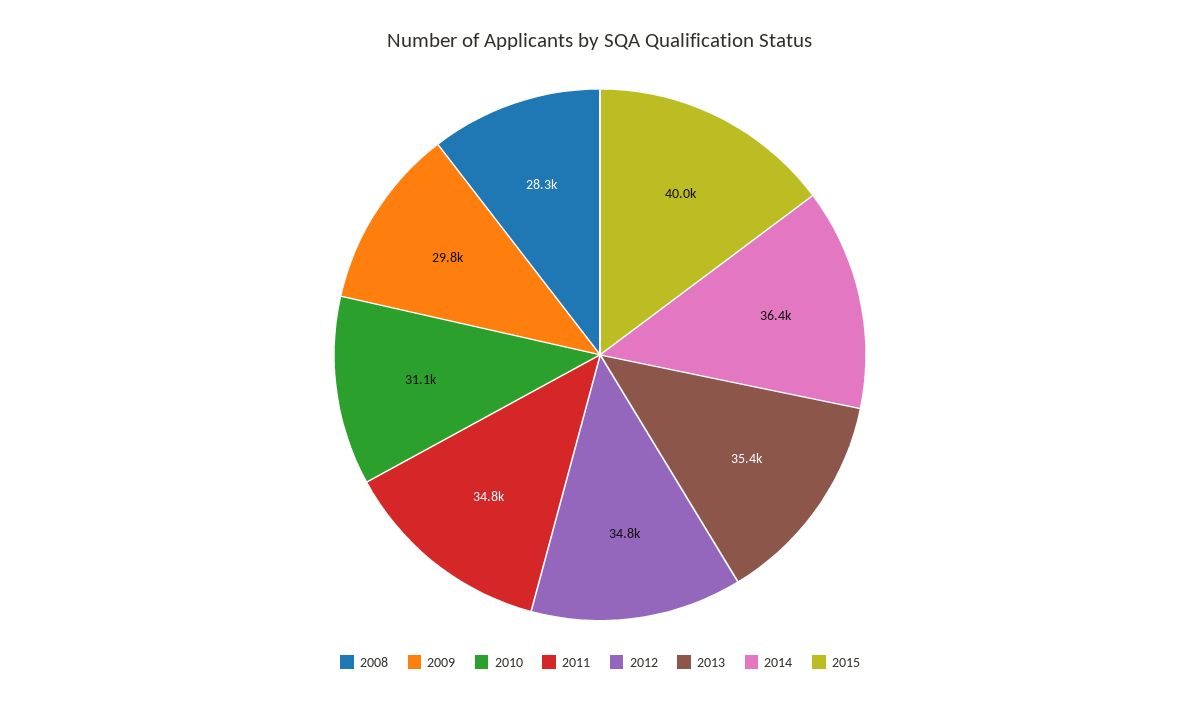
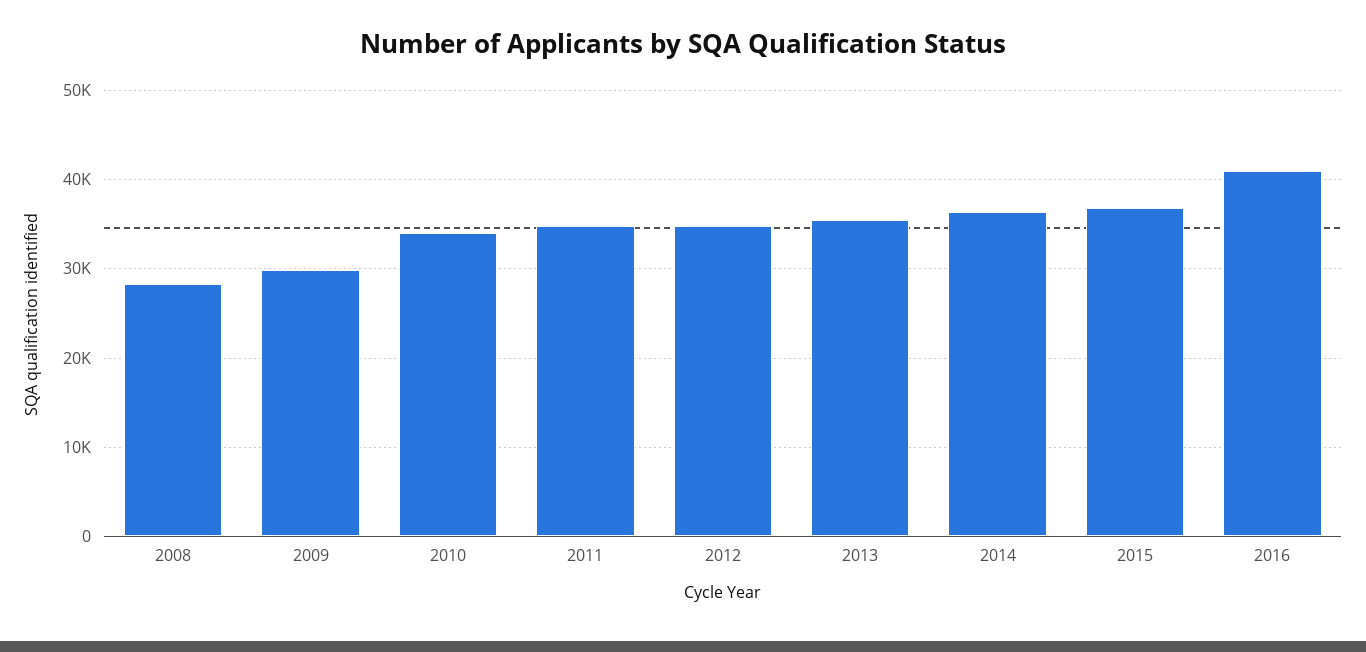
2010: 31100 -> 34000
2015: 40000 -> 37000
2016: none -> 41000

